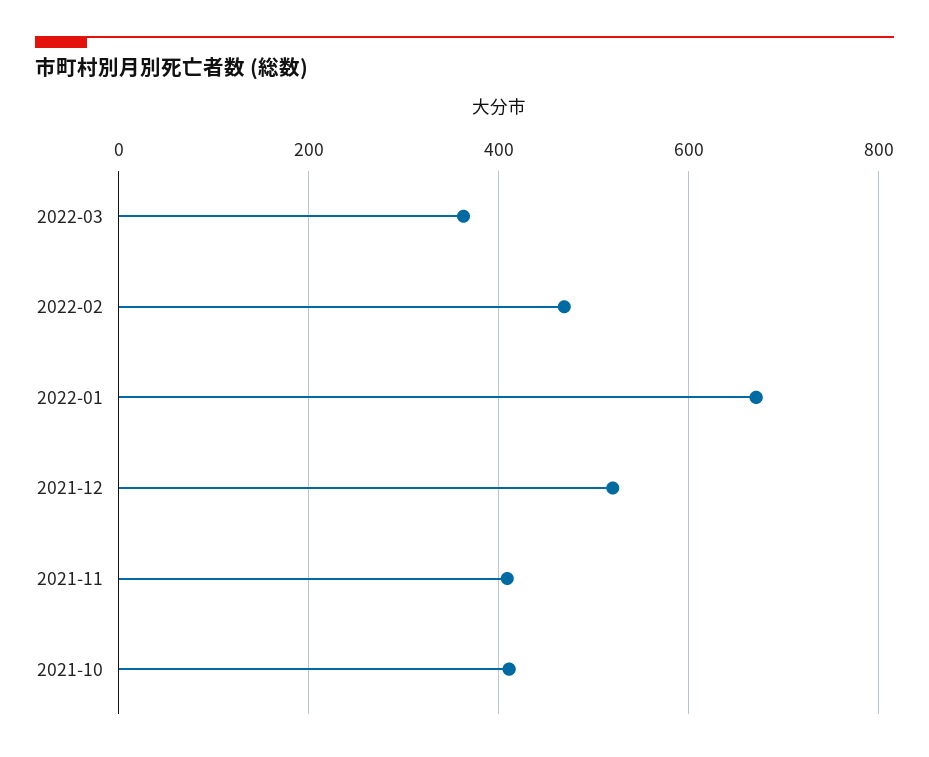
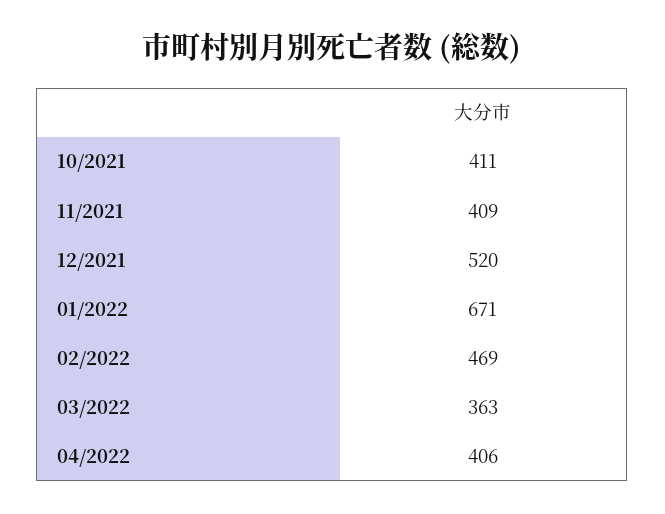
04/2022: none -> 406

